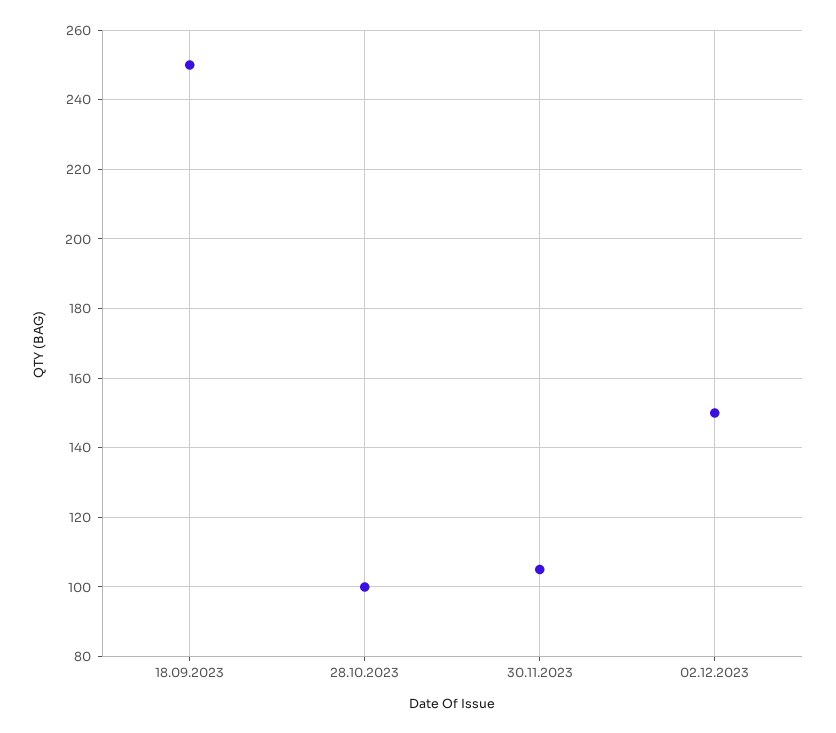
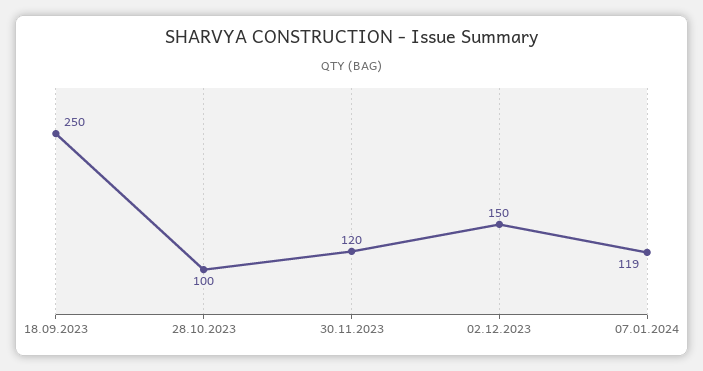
30.11.2023: 105 -> 120
07.01.2024: none -> 119

